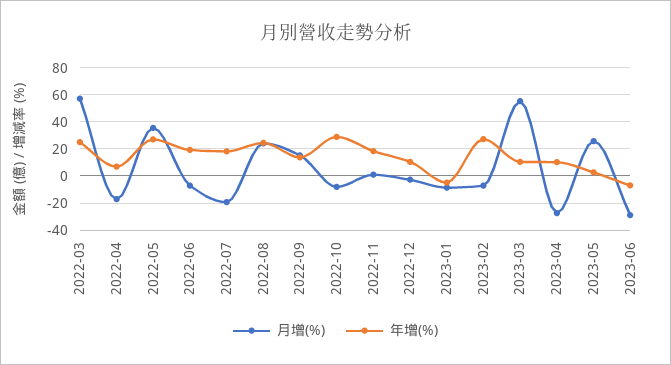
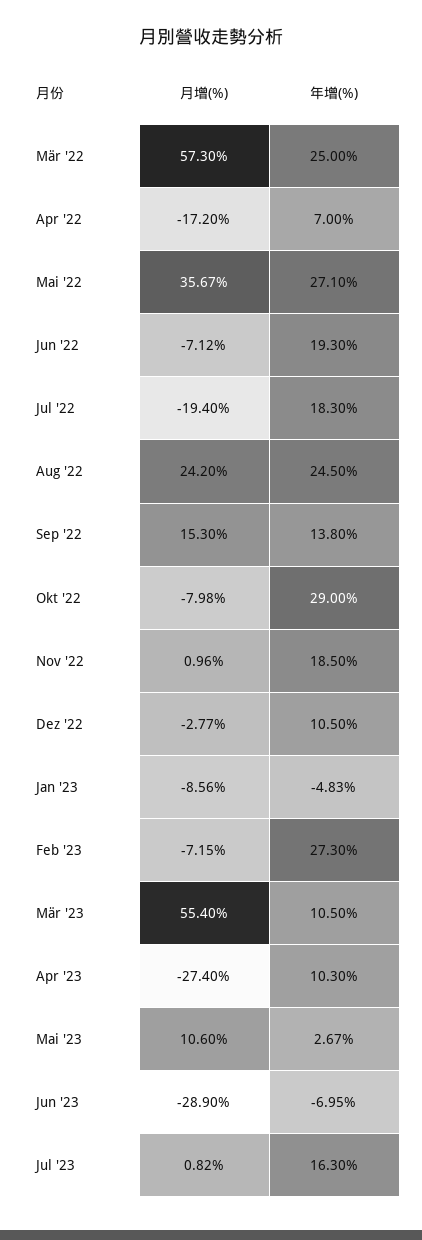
月增(%), 2023-05: 25 -> 10.6
月增(%), Jul '23: none -> 0.82
年增(%), Jul '23: none -> 16.3

